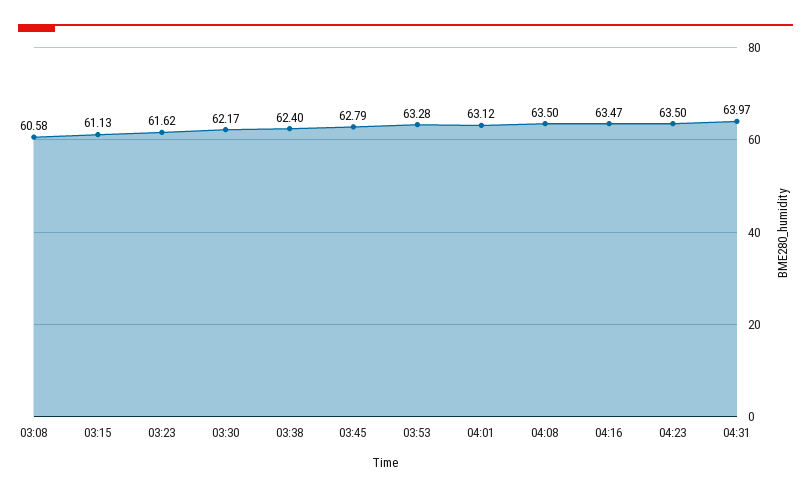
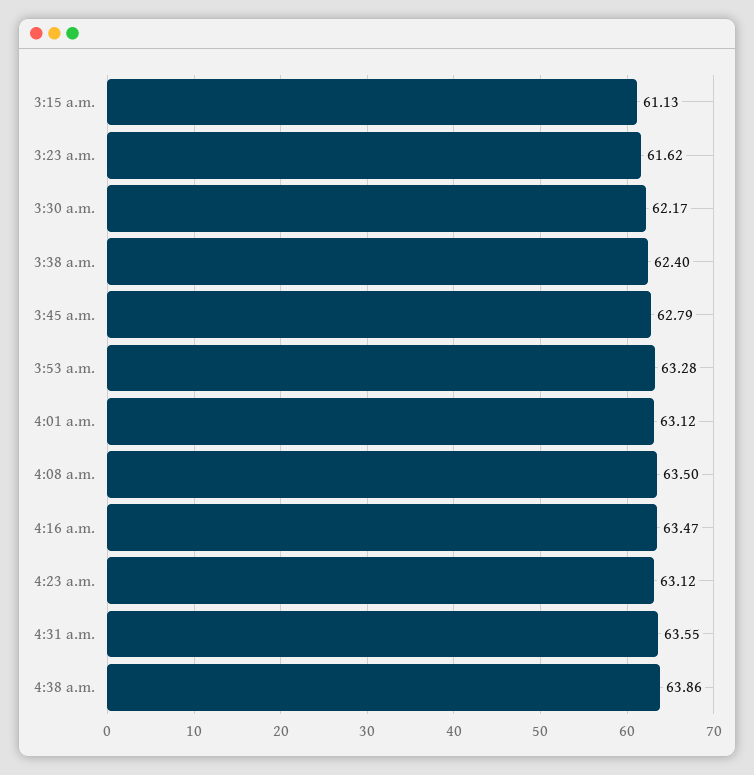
03:08: 60.58 -> none
04:23: 63.5 -> 63.12
04:31: 63.97 -> 63.55
4:38 a.m.: none -> 63.86

